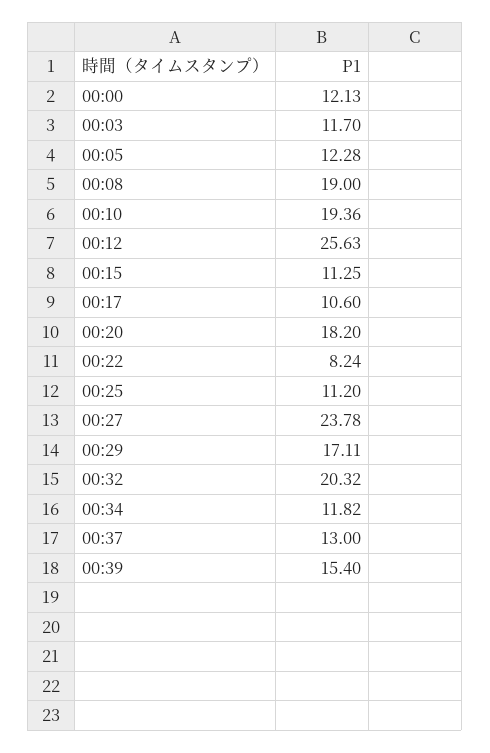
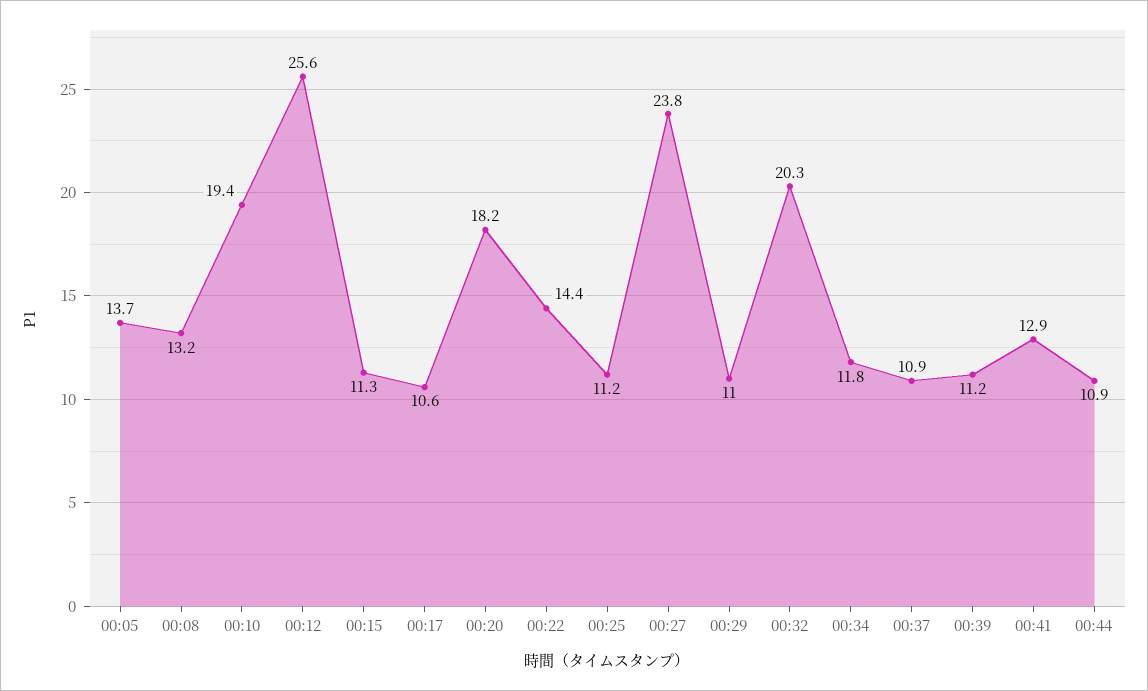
00:00: 12.13 -> none
00:03: 11.7 -> none
00:05: 12.28 -> 13.7
00:08: 19 -> 13.2
00:22: 8.24 -> 14.4
00:29: 17.11 -> 11
00:37: 13 -> 10.9
00:39: 15.4 -> 11.2
00:41: none -> 12.9
00:44: none -> 10.9

